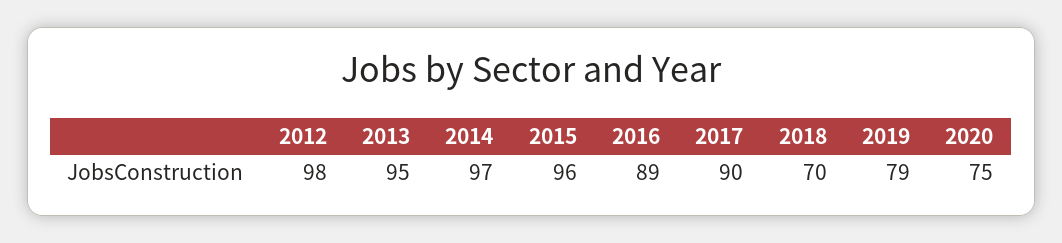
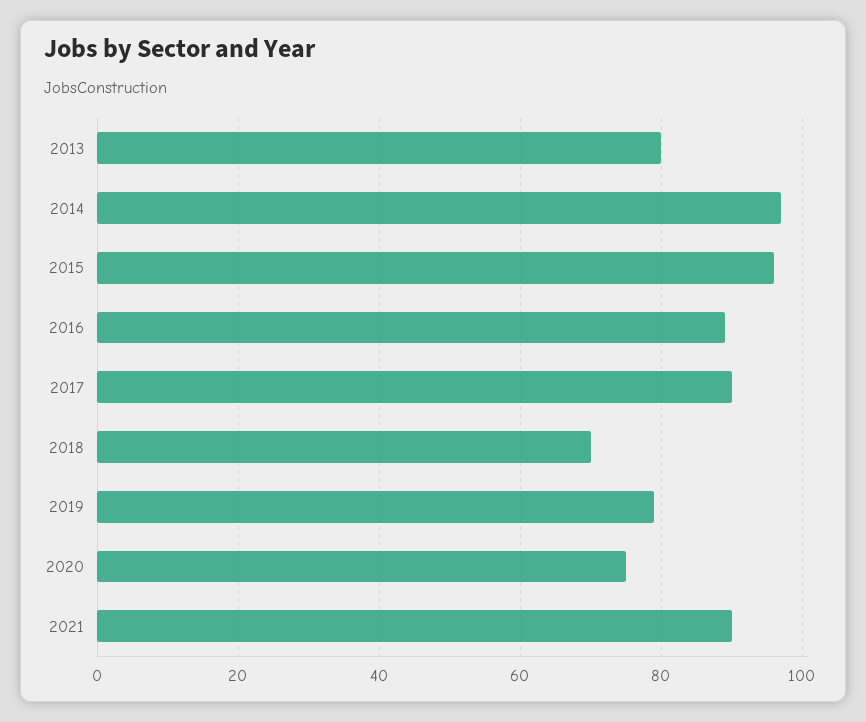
2012: 98 -> none
2013: 95 -> 80
2021: none -> 90

